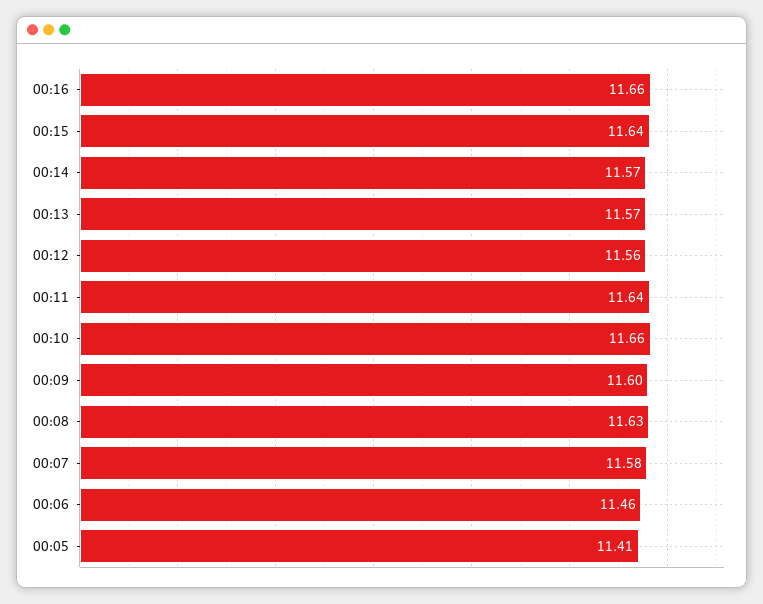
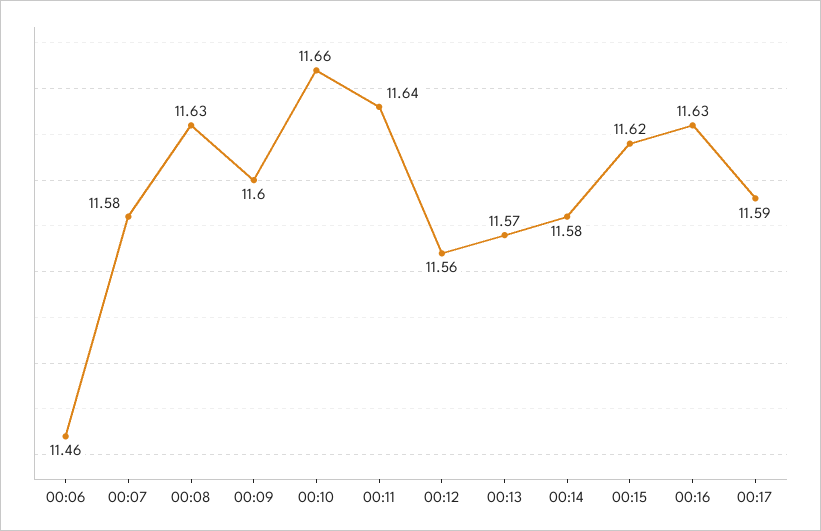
00:16: 11.66 -> 11.63
00:15: 11.64 -> 11.62
00:14: 11.57 -> 11.58
00:05: 11.41 -> none
00:17: none -> 11.59

